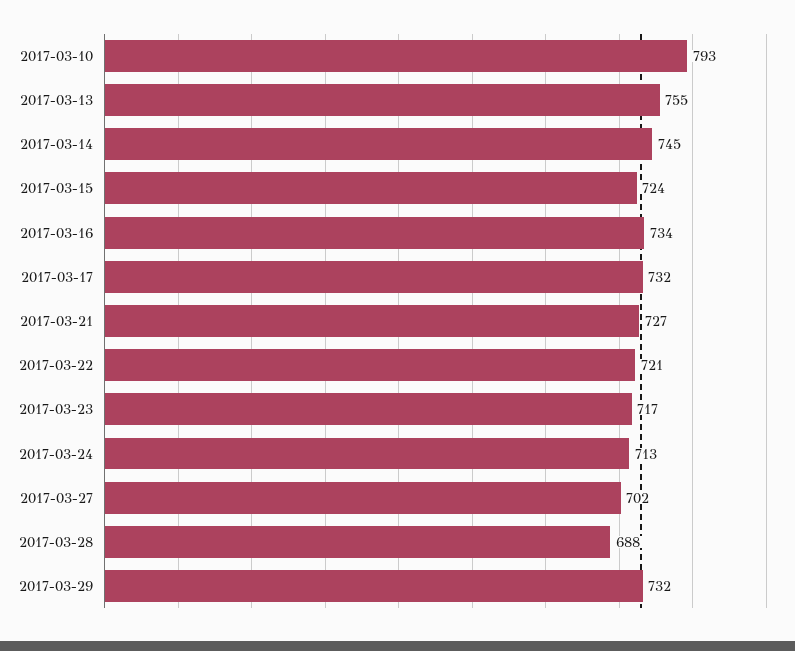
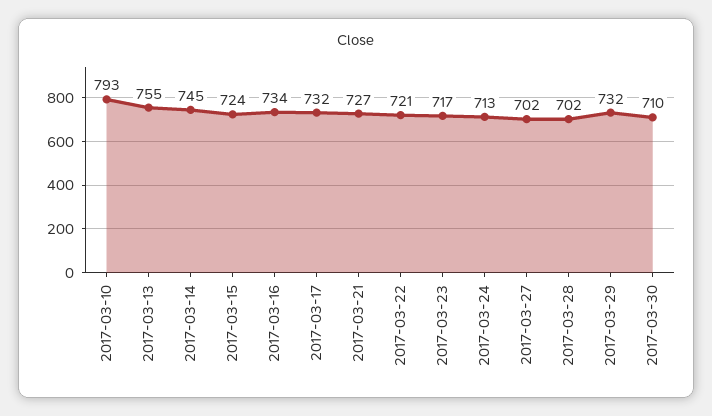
2017-03-28: 688 -> 702
2017-03-30: none -> 710

